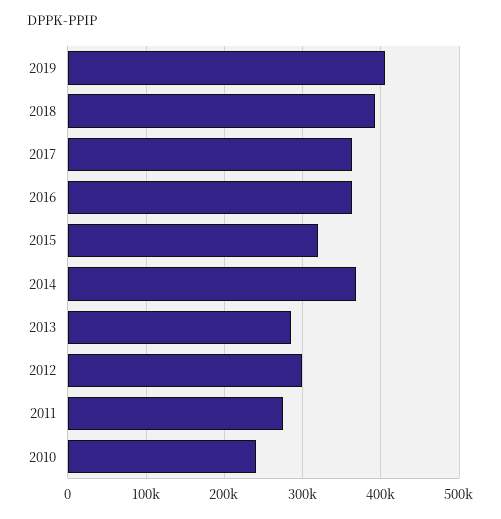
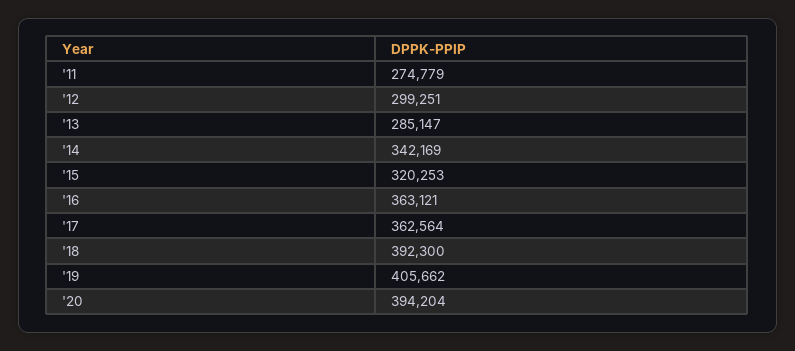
2014: 370000 -> 342169
2010: 240000 -> none
'20: none -> 394204

